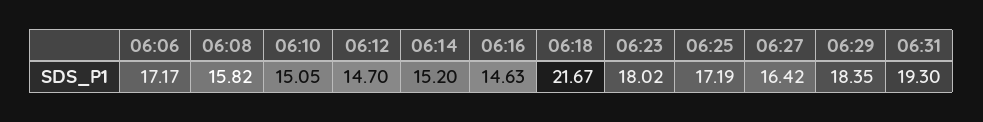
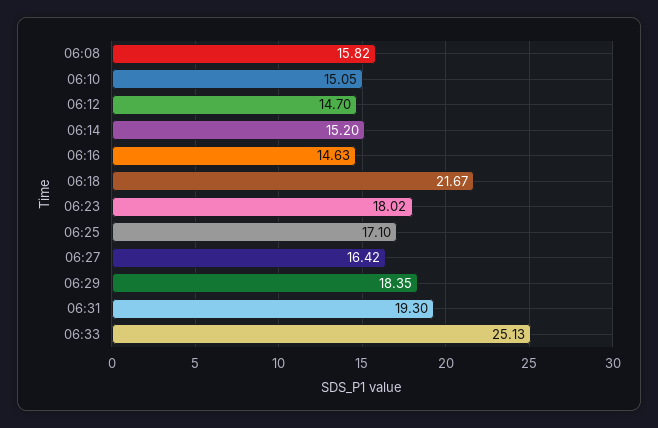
06:06: 17.17 -> none
06:25: 17.19 -> 17.1
06:33: none -> 25.13

